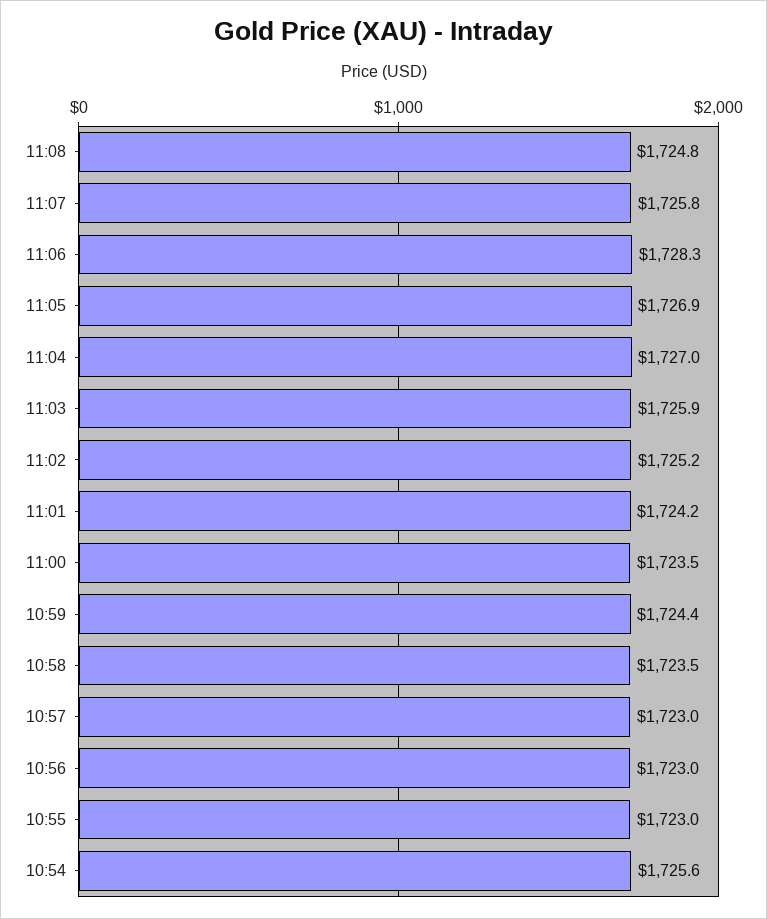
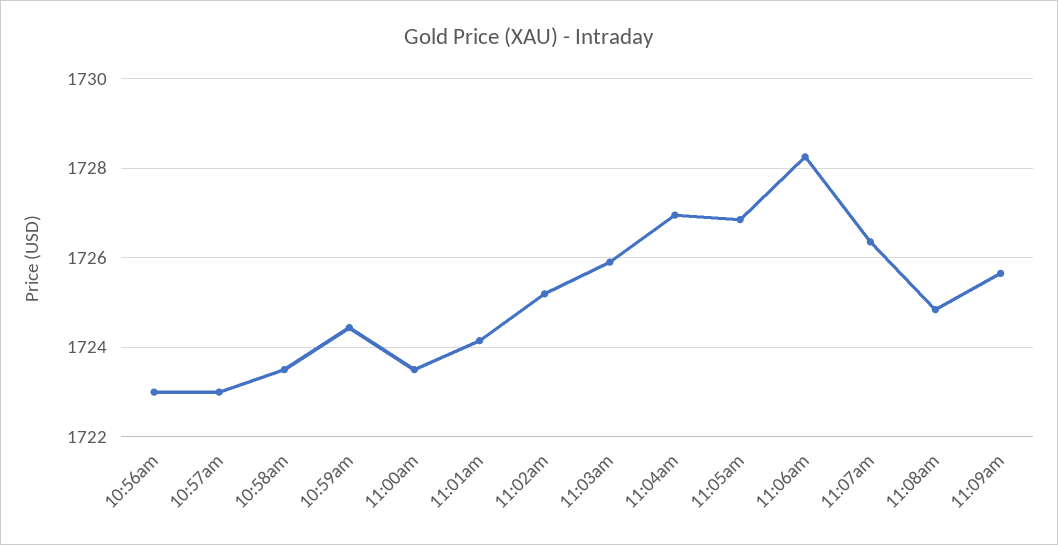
11:07: 1725.8 -> 1726.4
10:55: 1723 -> none
10:54: 1725.6 -> none
11:09am: none -> 1725.6

